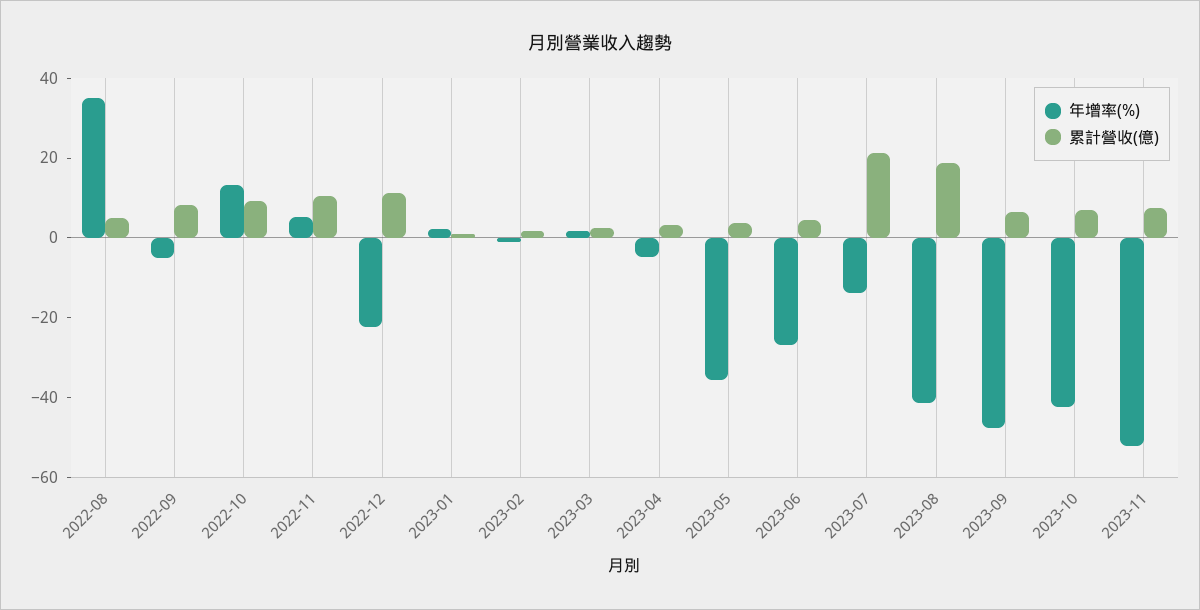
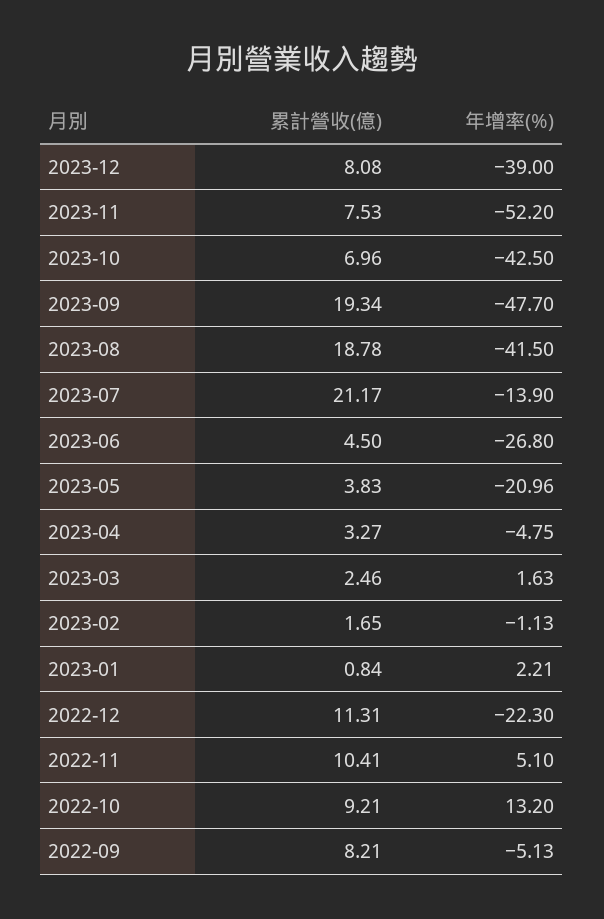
年增率(%), 2022-08: 35 -> none
累計營收(億), 2022-08: 5 -> none
年增率(%), 2023-05: -35 -> -20.96
累計營收(億), 2023-09: 5 -> 19.34
累計營收(億), 2023-12: none -> 8.08
年增率(%), 2023-12: none -> -39

